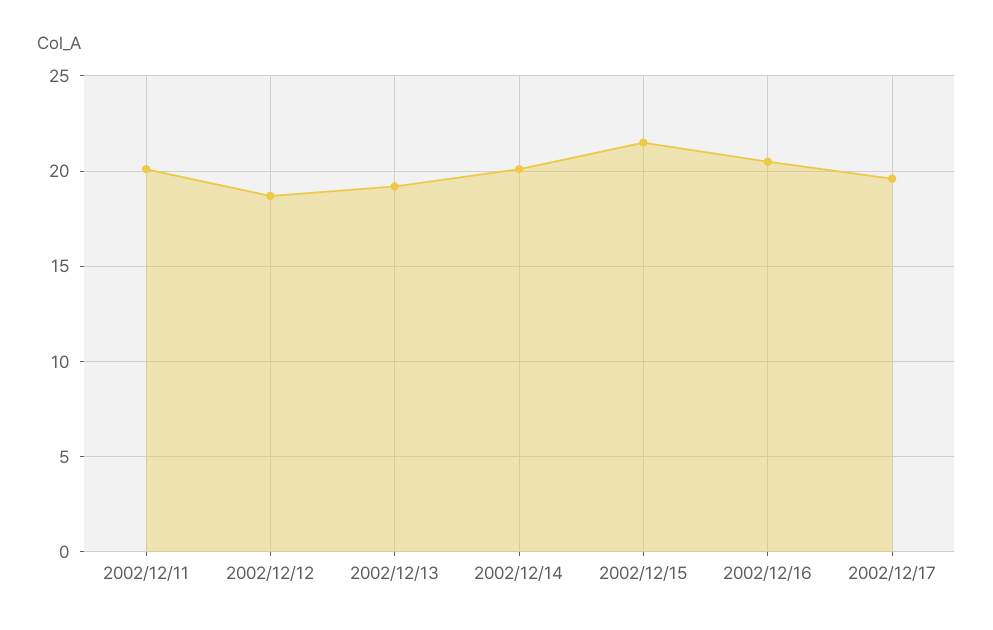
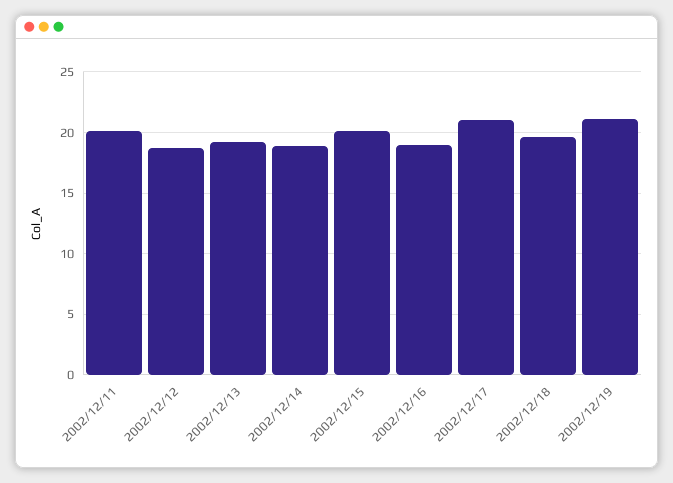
2002/12/14: 20 -> 19
2002/12/15: 21.5 -> 20
2002/12/16: 20.5 -> 19
2002/12/17: 19.5 -> 21
2002/12/18: none -> 19.5
2002/12/19: none -> 21

